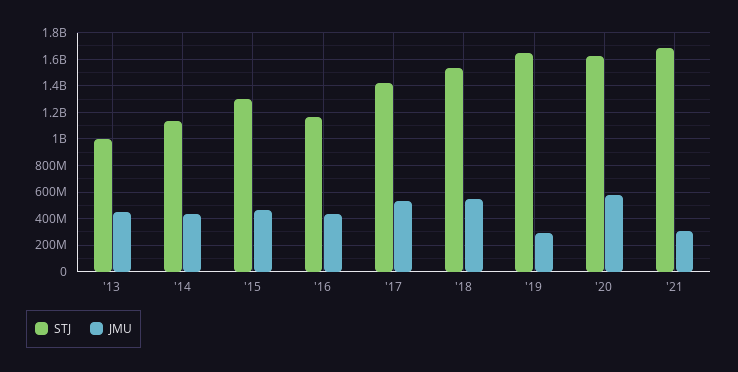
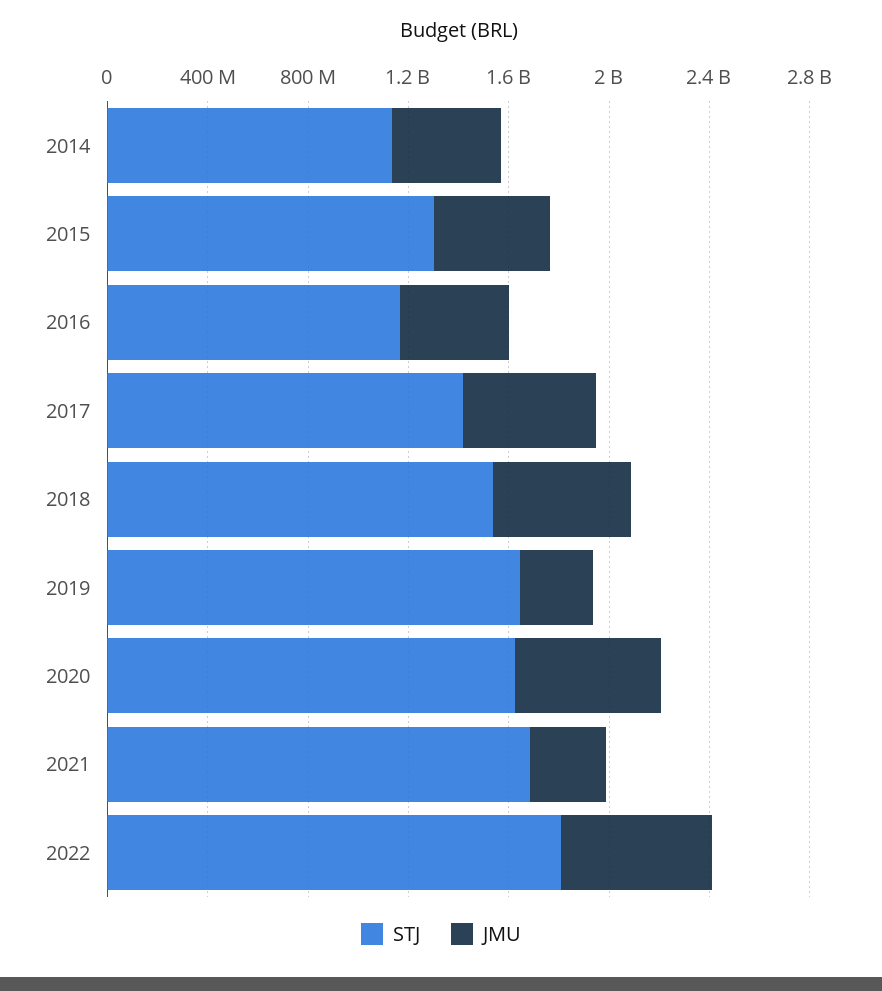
STJ, '13: 1000000000 -> none
JMU, '13: 450000000 -> none
STJ, 2022: none -> 1800000000
JMU, 2022: none -> 600000000

